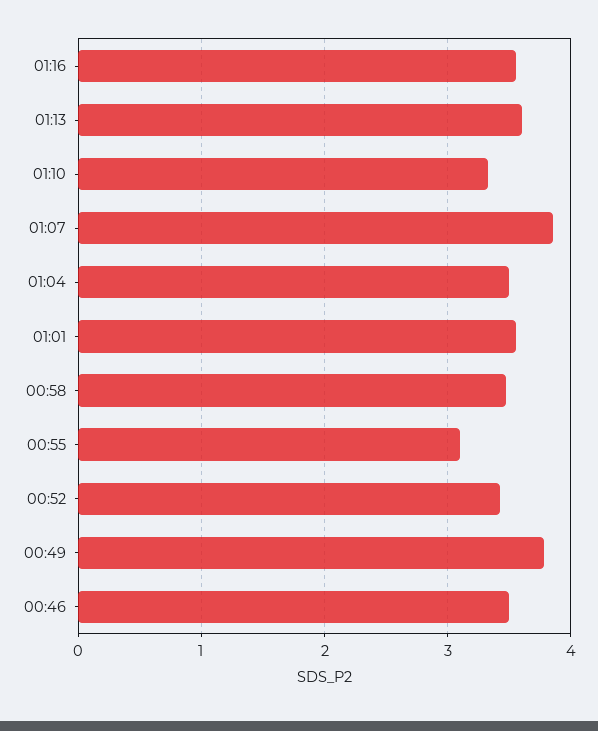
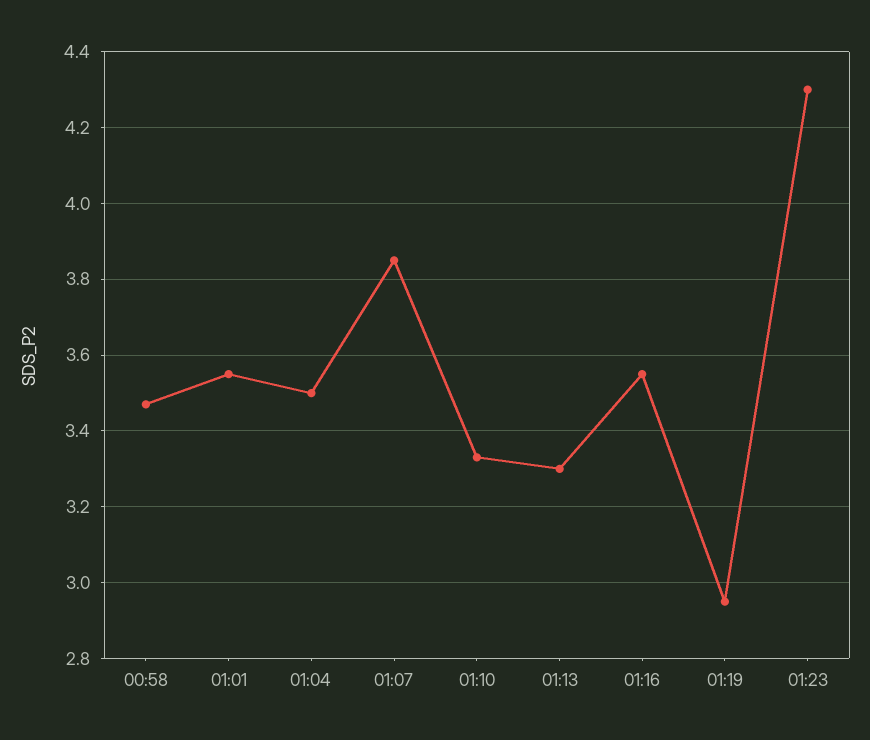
01:13: 3.6 -> 3.3
00:55: 3.1 -> none
00:52: 3.4 -> none
00:49: 3.8 -> none
00:46: 3.5 -> none
01:19: none -> 2.95
01:23: none -> 4.3

